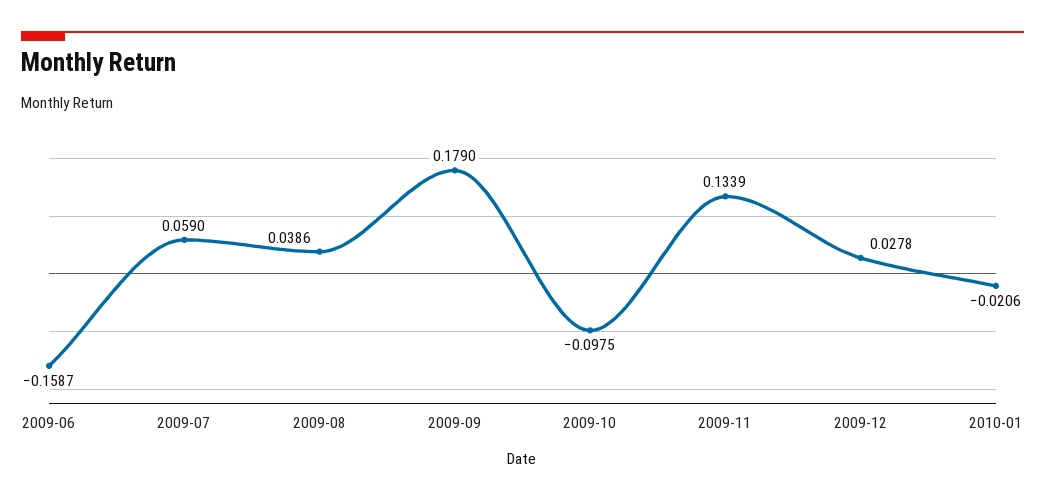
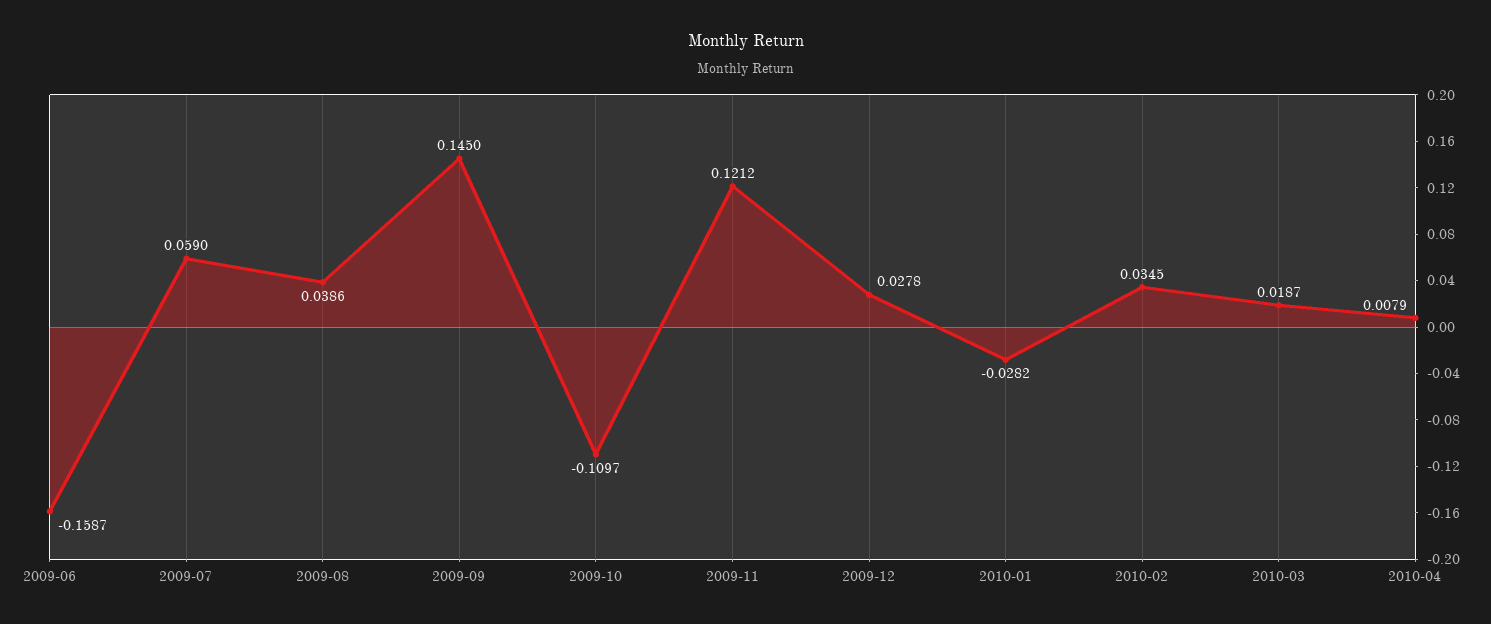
2009-09: 0.179 -> 0.145
2009-10: -0.0975 -> -0.1097
2009-11: 0.1339 -> 0.1212
2010-01: -0.0206 -> -0.0282
2010-02: none -> 0.0345
2010-03: none -> 0.0187
2010-04: none -> 0.0079

